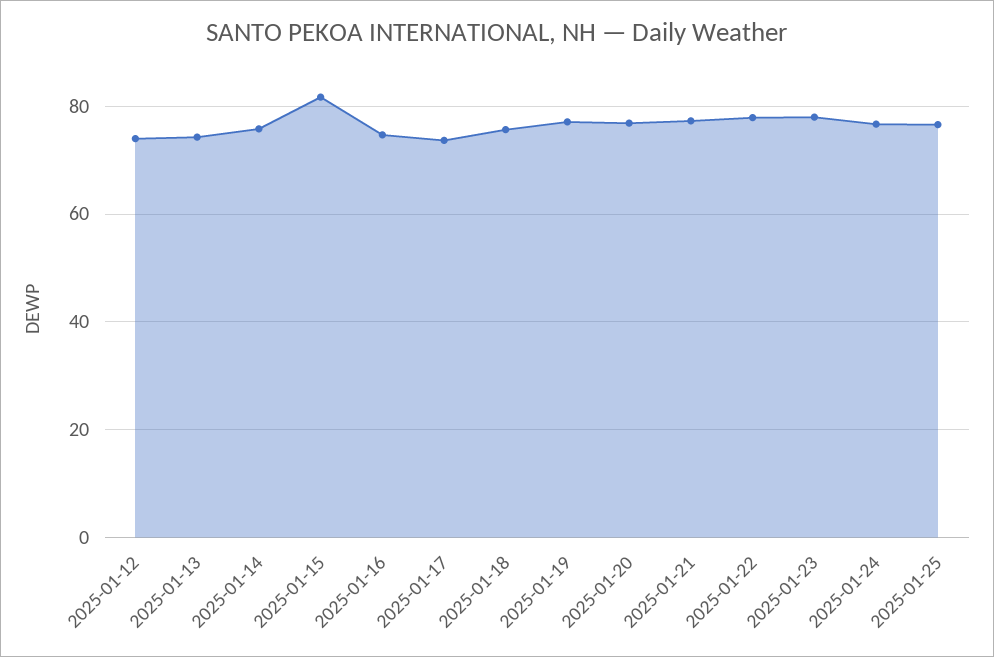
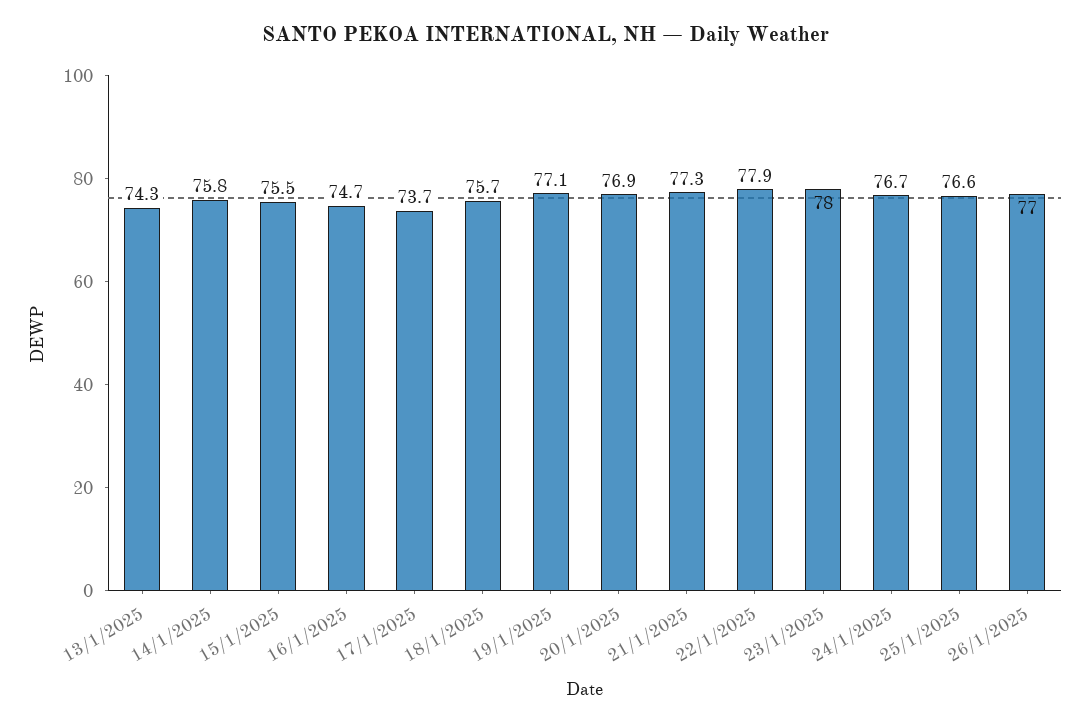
2025-01-12: 74 -> none
2025-01-15: 82 -> 75.5
26/1/2025: none -> 77

